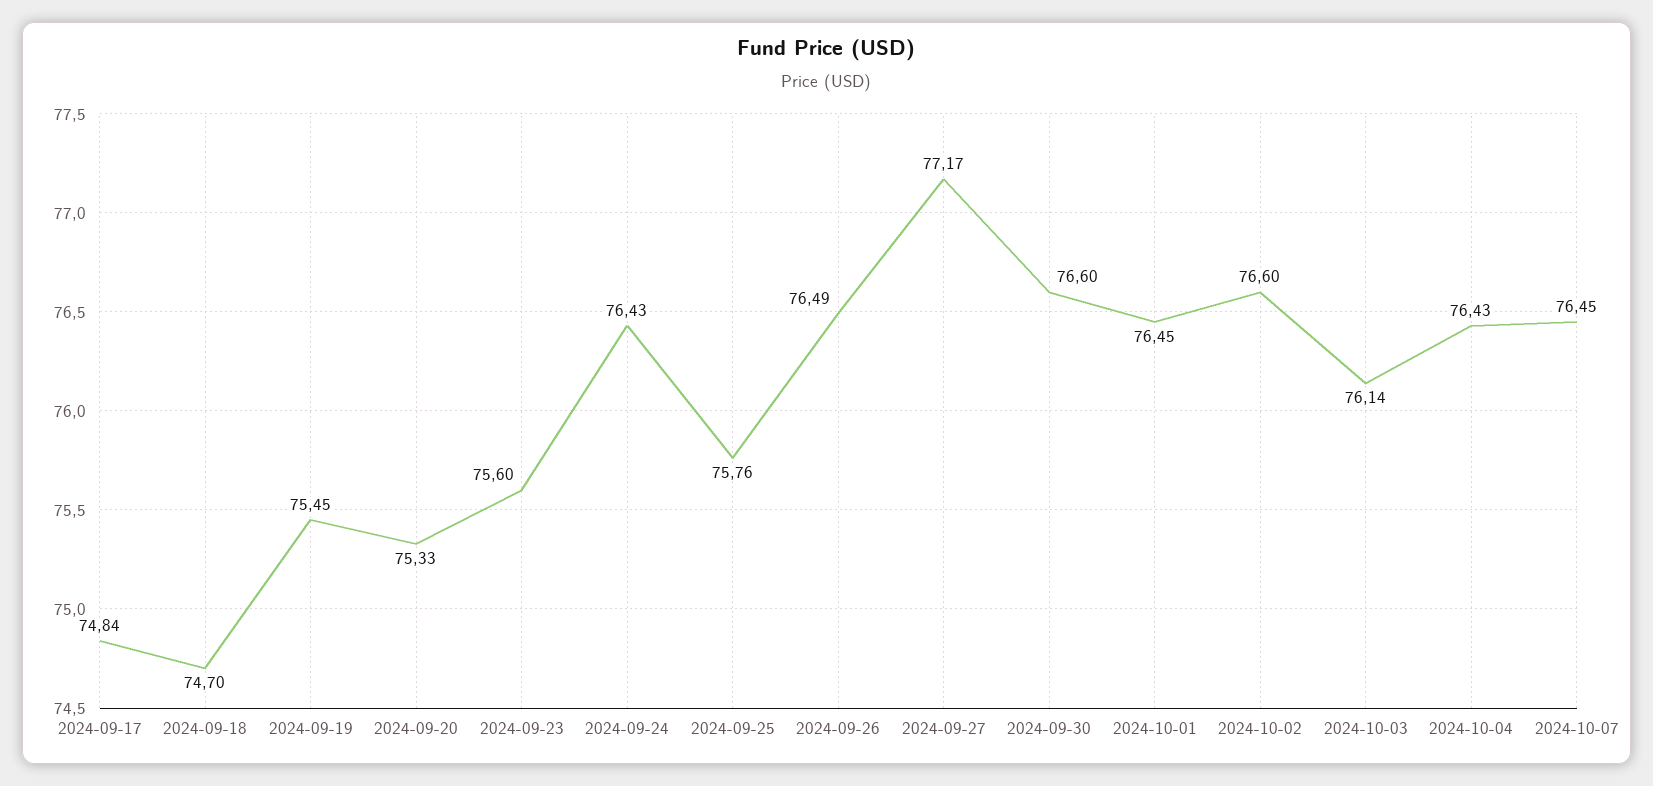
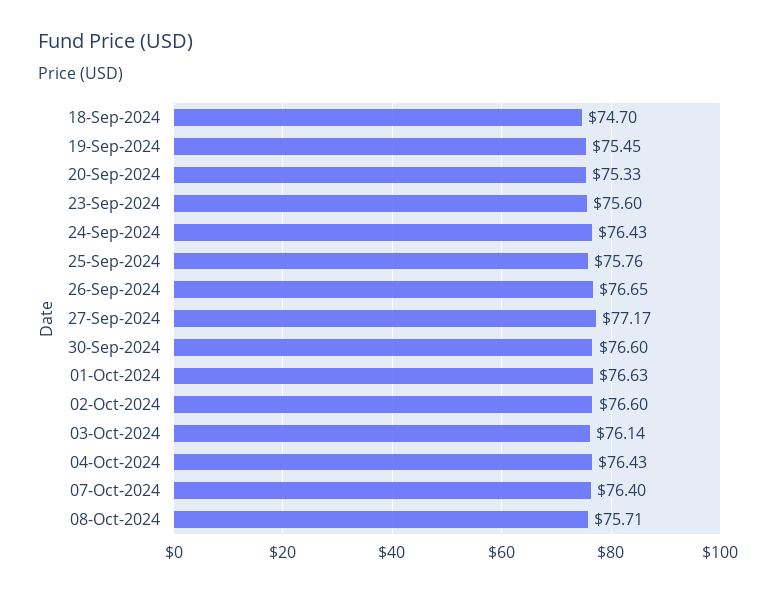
2024-09-17: 74.84 -> none
2024-09-26: 76.49 -> 76.65
2024-10-01: 76.45 -> 76.63
2024-10-07: 76.45 -> 76.4
08-Oct-2024: none -> 75.71

